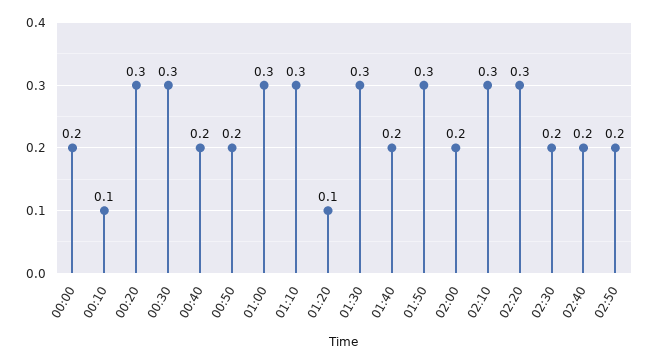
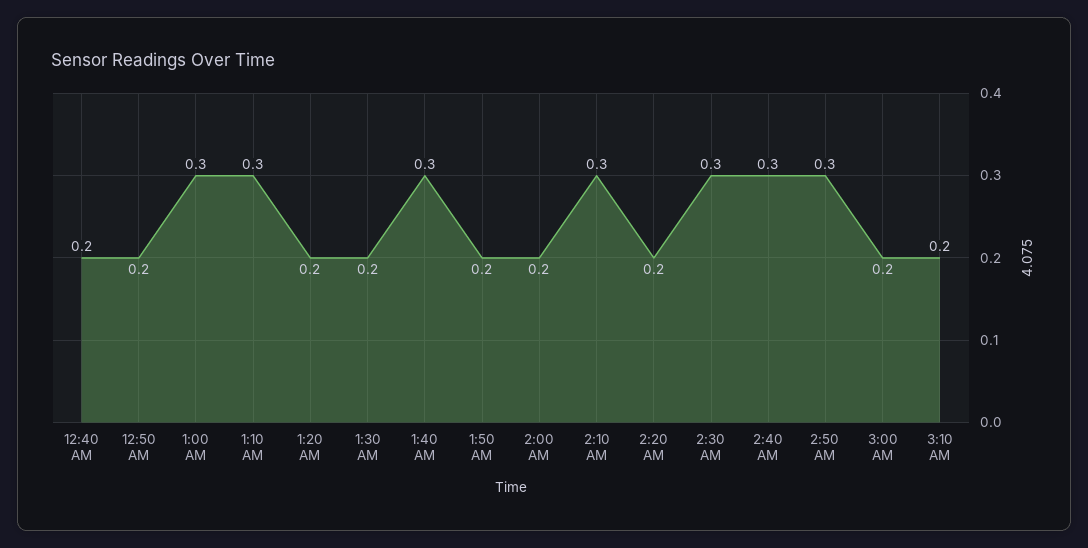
00:00: 0.2 -> none
00:10: 0.1 -> none
00:20: 0.3 -> none
00:30: 0.3 -> none
01:20: 0.1 -> 0.2
01:30: 0.3 -> 0.2
01:40: 0.2 -> 0.3
01:50: 0.3 -> 0.2
02:20: 0.3 -> 0.2
02:30: 0.2 -> 0.3
02:40: 0.2 -> 0.3
02:50: 0.2 -> 0.3
3:00 AM: none -> 0.2
3:10 AM: none -> 0.2

